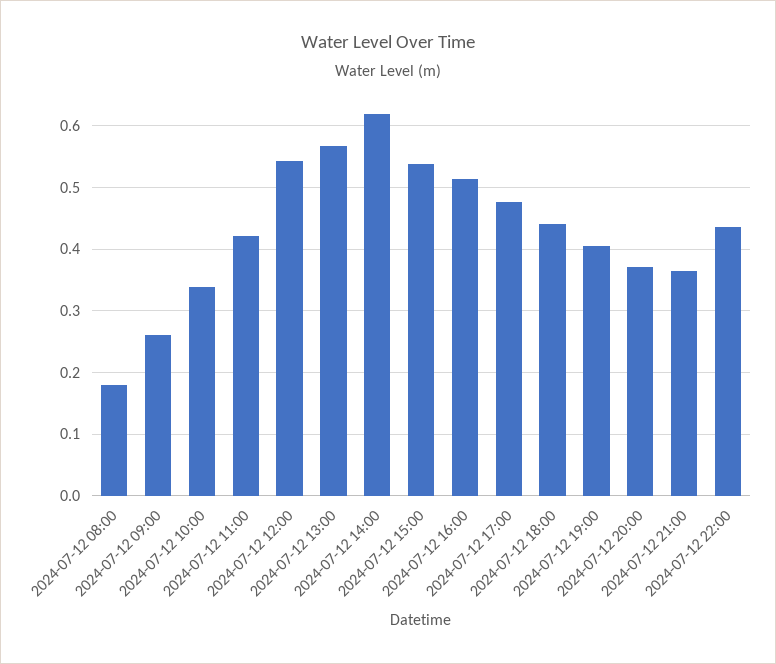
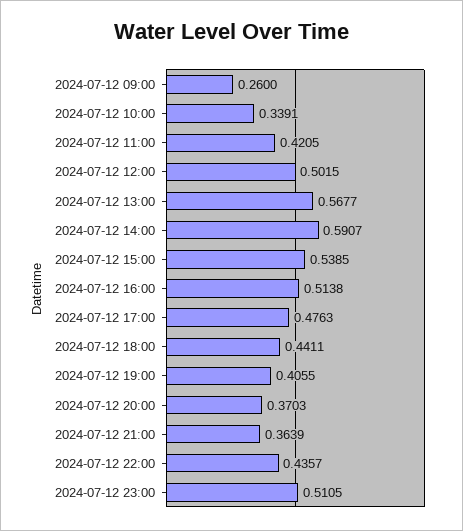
2024-07-12 08:00: 0.18 -> none
2024-07-12 12:00: 0.54 -> 0.5015
2024-07-12 14:00: 0.62 -> 0.5907
2024-07-12 23:00: none -> 0.5105

